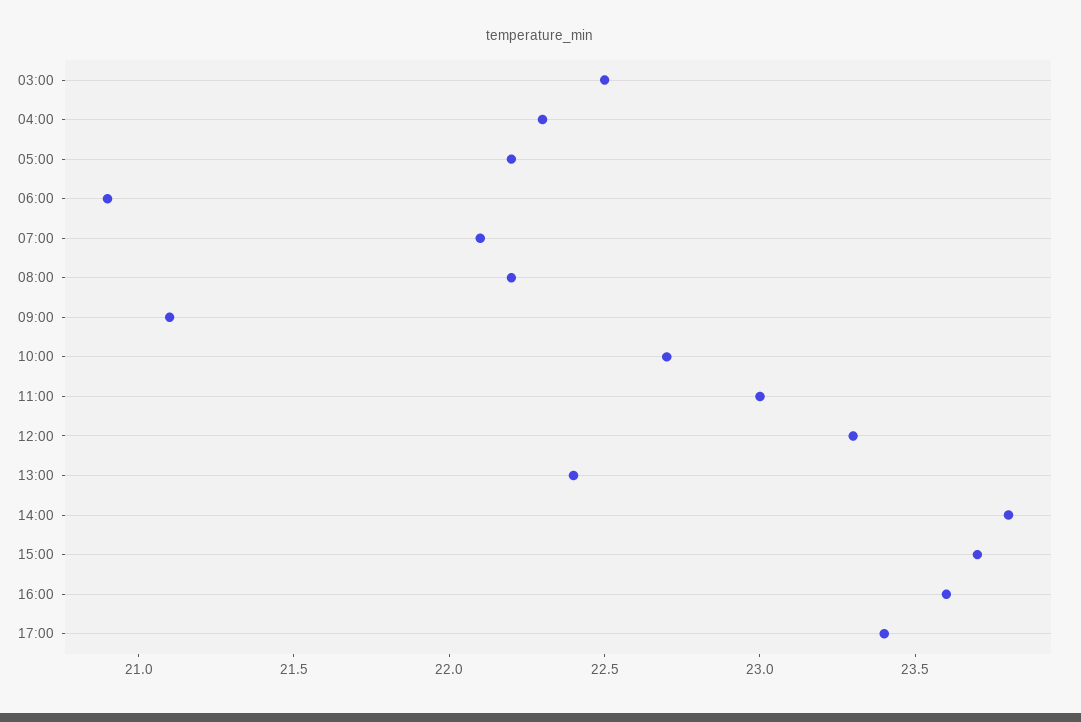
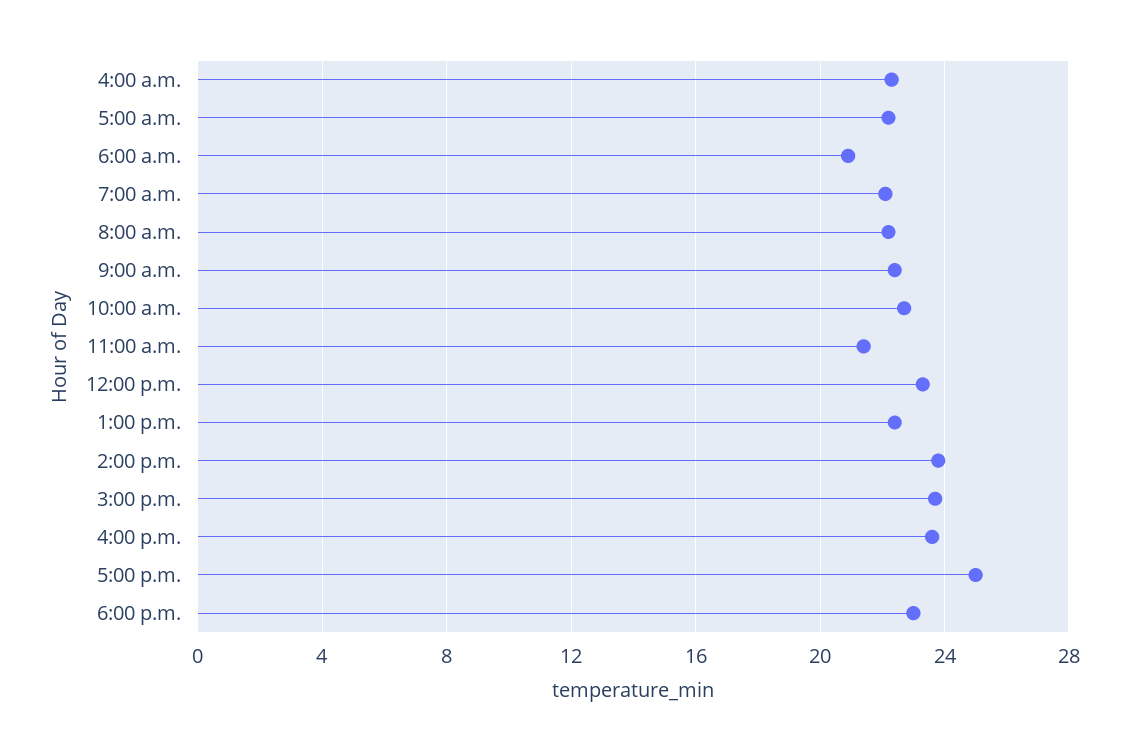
03:00: 22.5 -> none
09:00: 21.1 -> 22.5
11:00: 23 -> 21.5
17:00: 23.4 -> 25
6:00 p.m.: none -> 23

